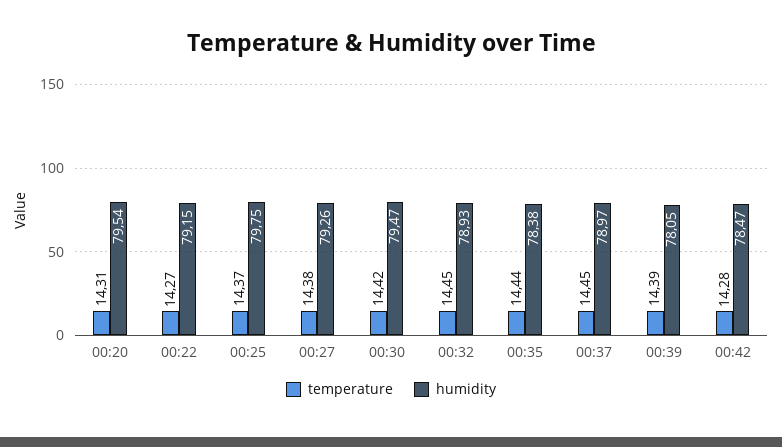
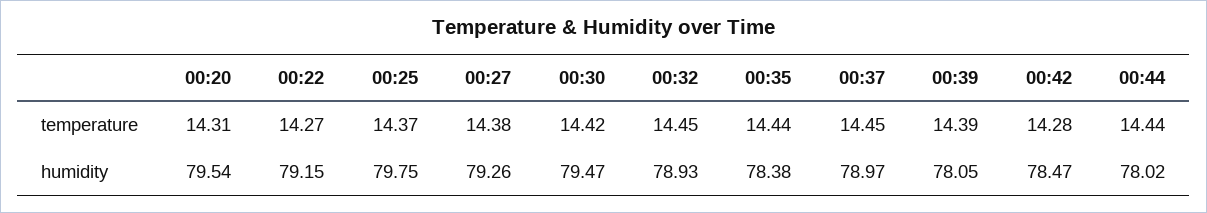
temperature, 00:44: none -> 14.44
humidity, 00:44: none -> 78.02

